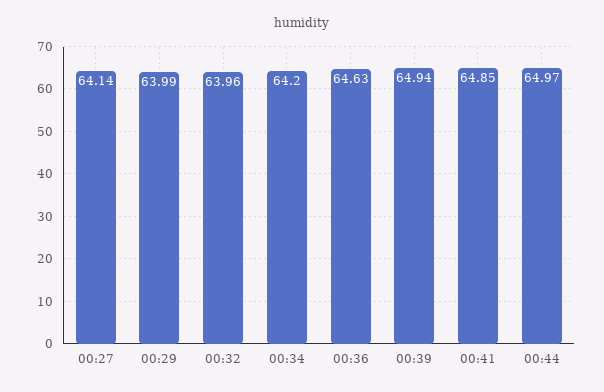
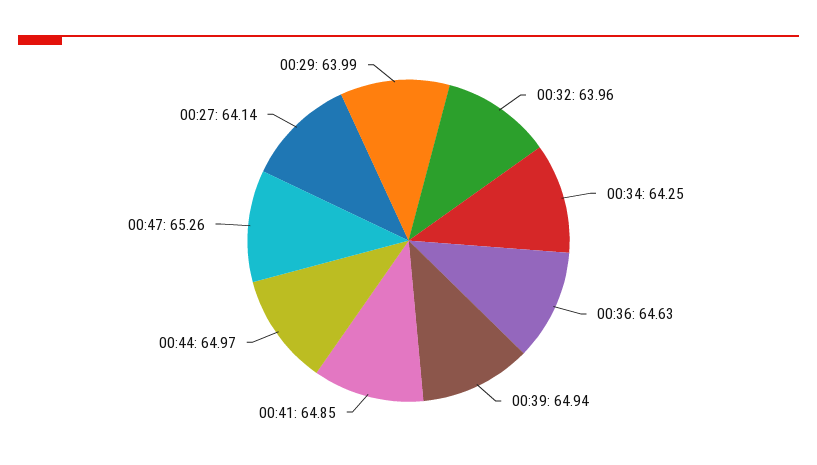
00:34: 64.2 -> 64.25
00:47: none -> 65.26

